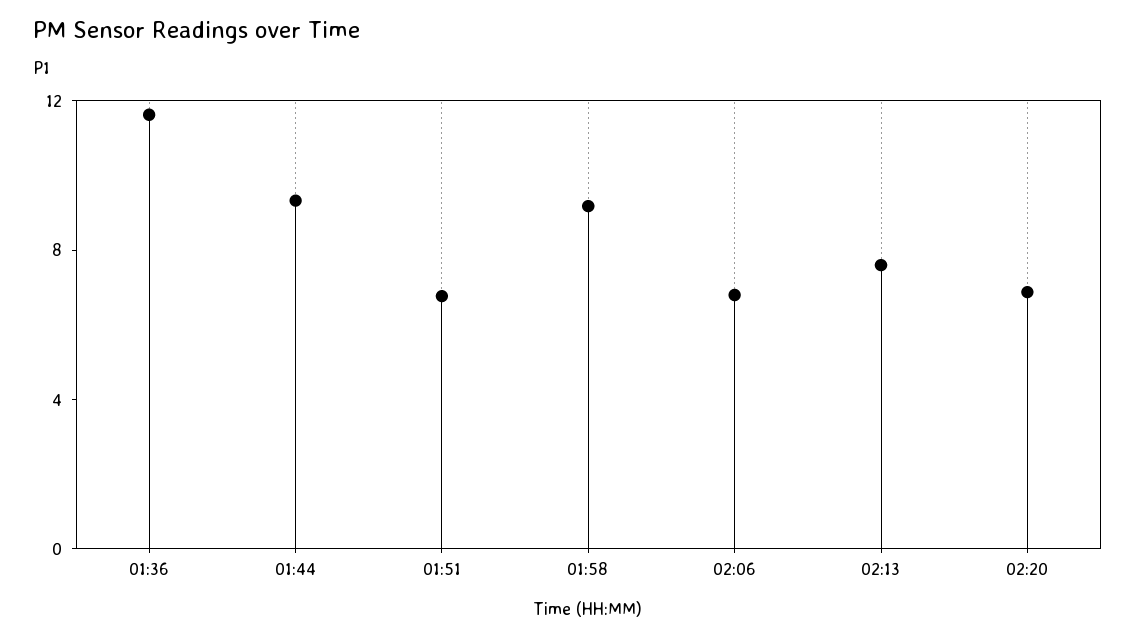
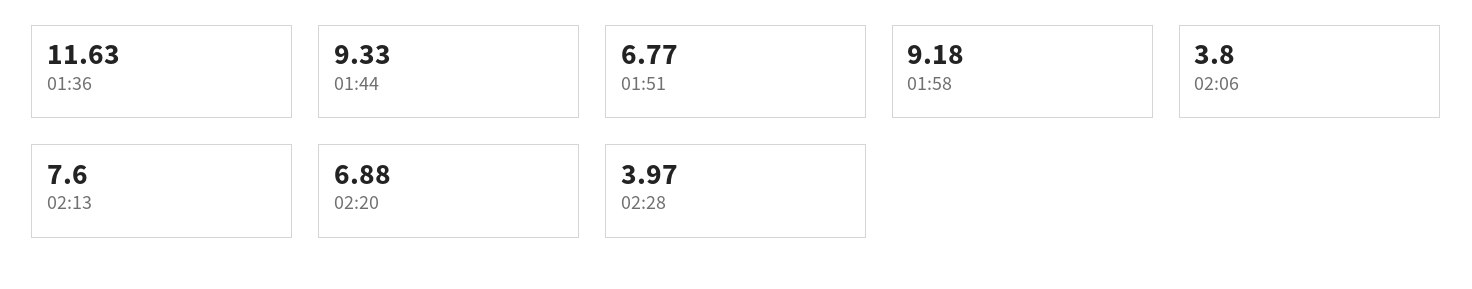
02:06: 7 -> 3.8
02:28: none -> 3.97

